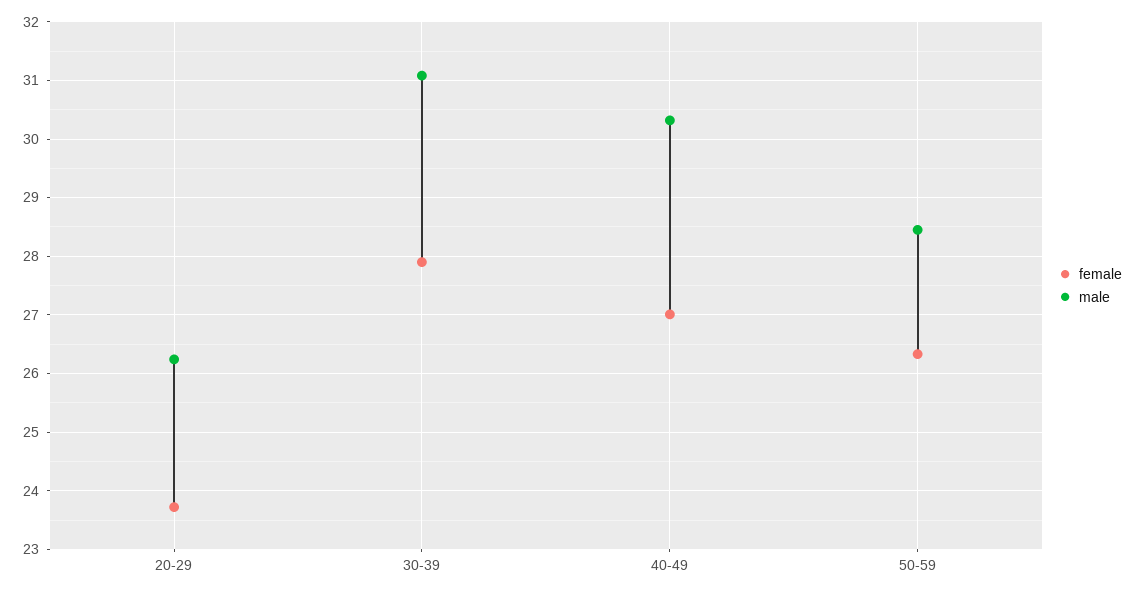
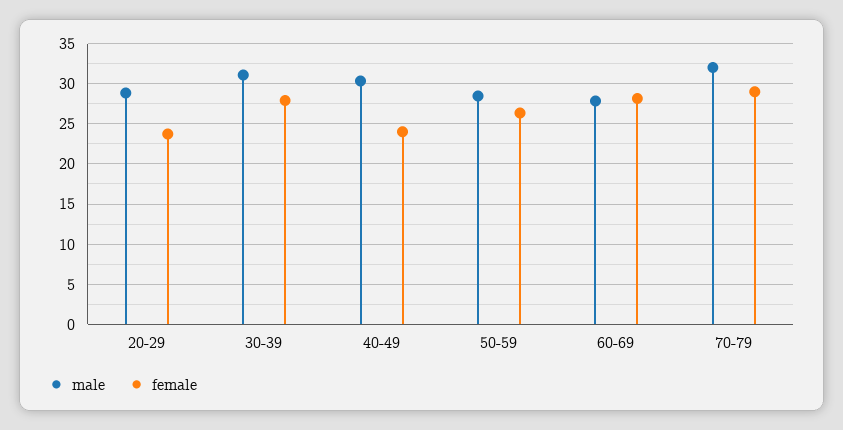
male, 20-29: 26.2 -> 29
female, 40-49: 27 -> 24
male, 60-69: none -> 28
female, 60-69: none -> 28
male, 70-79: none -> 32
female, 70-79: none -> 29

